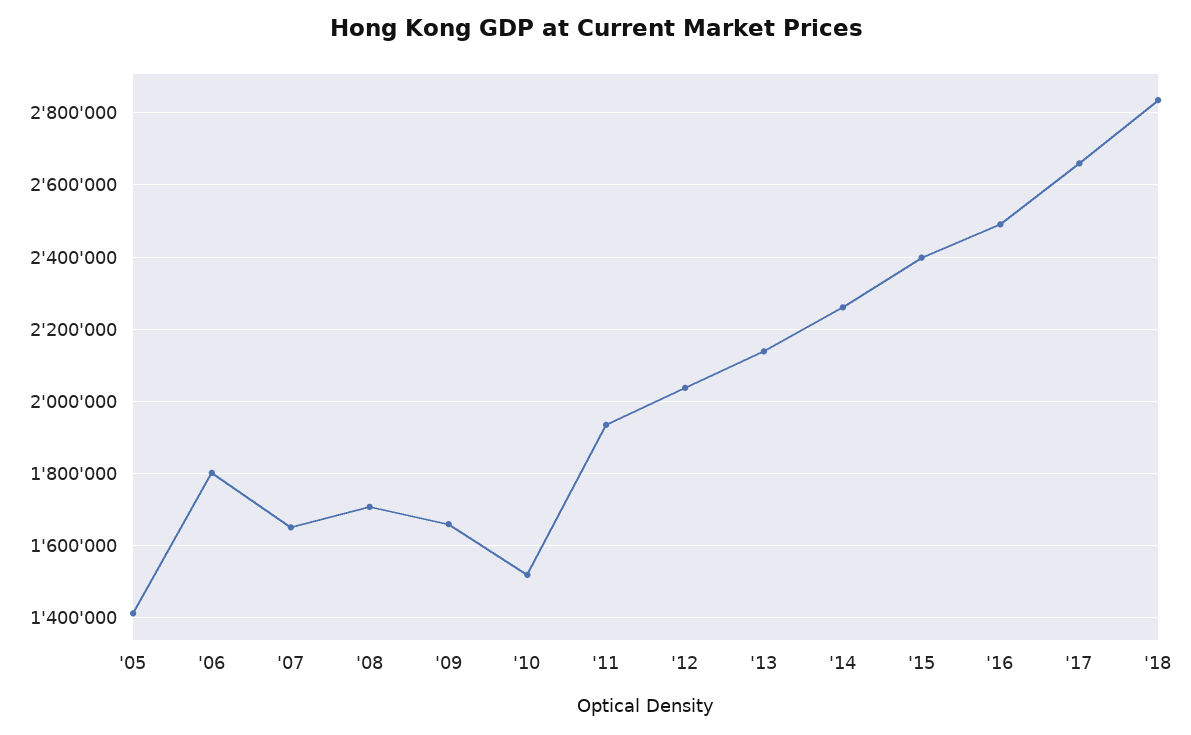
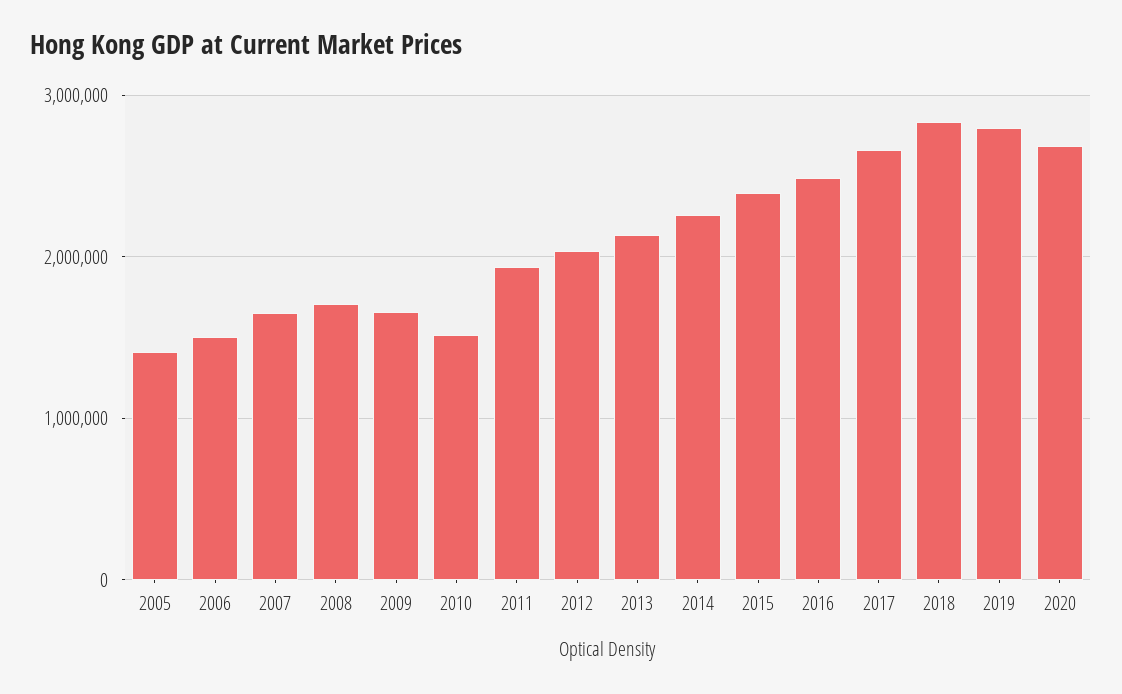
'06: 1800000 -> 1500000
2019: none -> 2800000
2020: none -> 2700000

